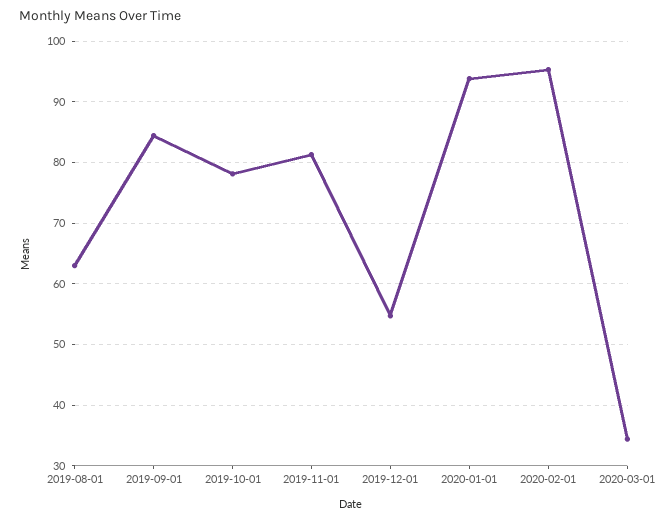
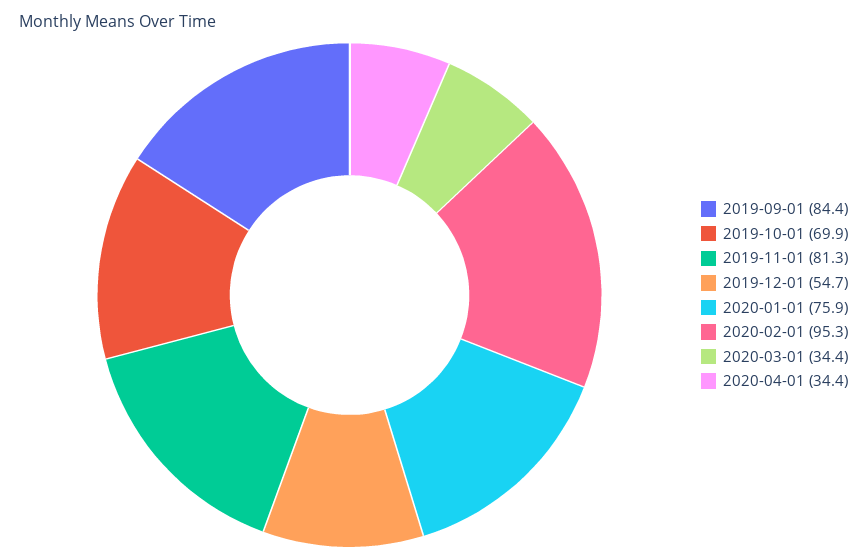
2019-08-01: 63 -> none
2019-10-01: 78 -> 69.9
2020-01-01: 94 -> 75.9
2020-04-01: none -> 34.4

